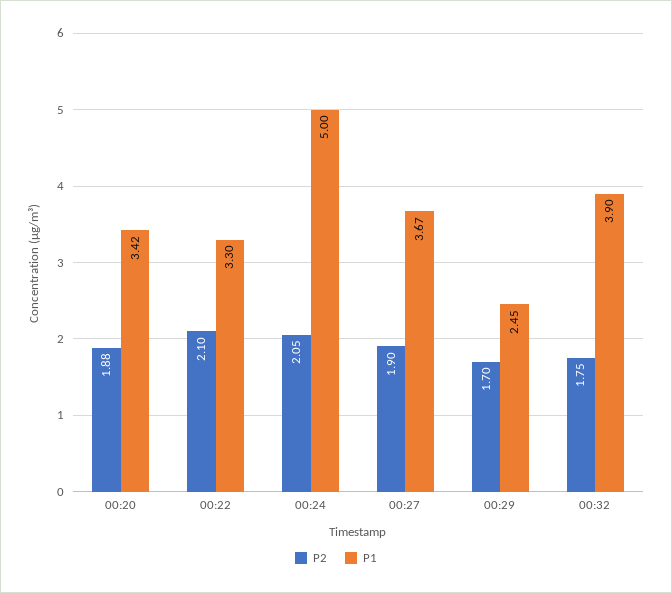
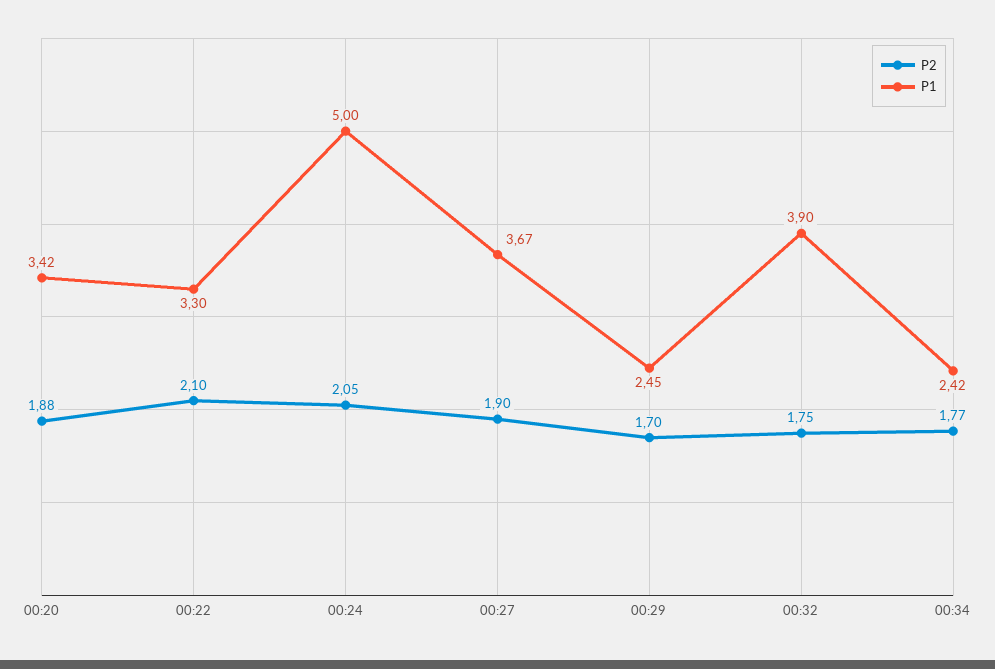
P2, 00:34: none -> 1.77
P1, 00:34: none -> 2.42

